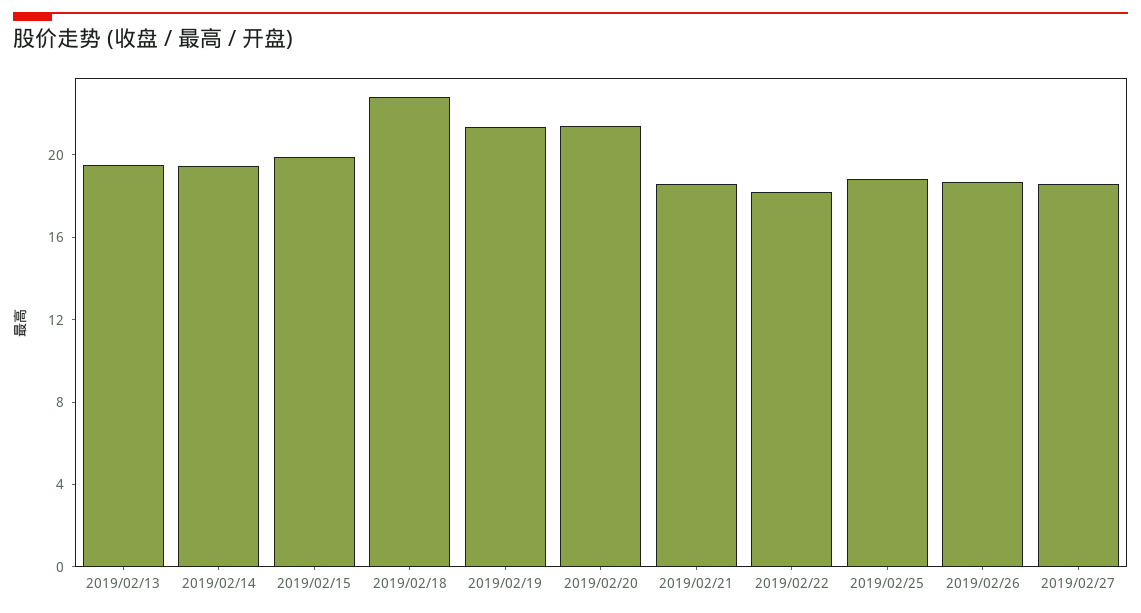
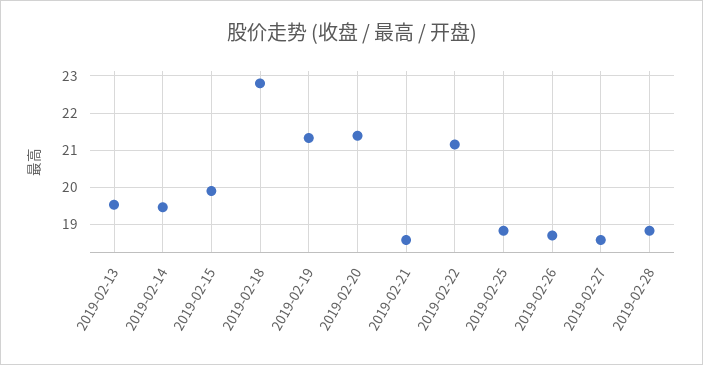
2019/02/22: 18 -> 21.2
2019-02-28: none -> 18.8

